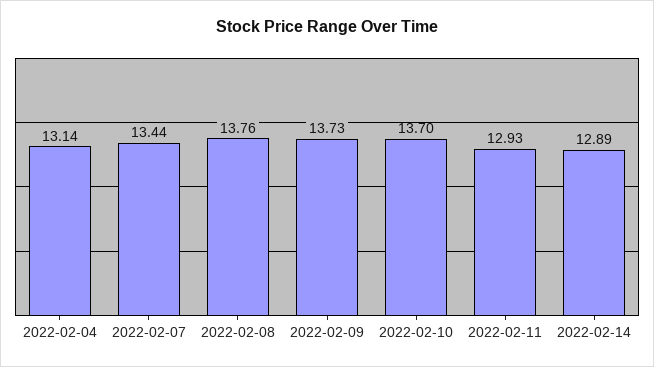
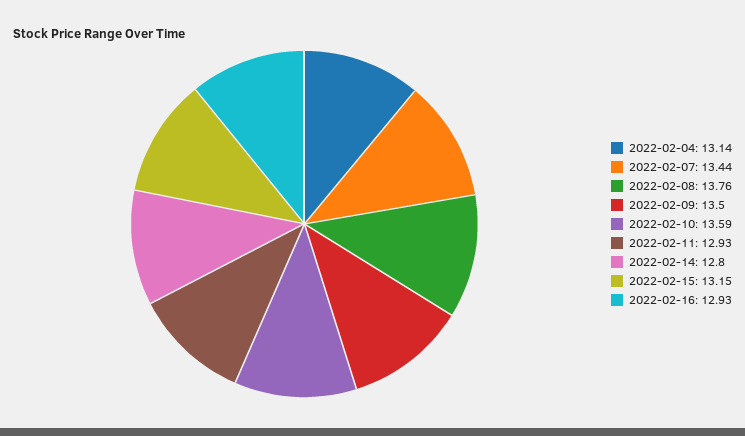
2022-02-09: 13.73 -> 13.5
2022-02-10: 13.7 -> 13.59
2022-02-14: 12.89 -> 12.8
2022-02-15: none -> 13.15
2022-02-16: none -> 12.93

